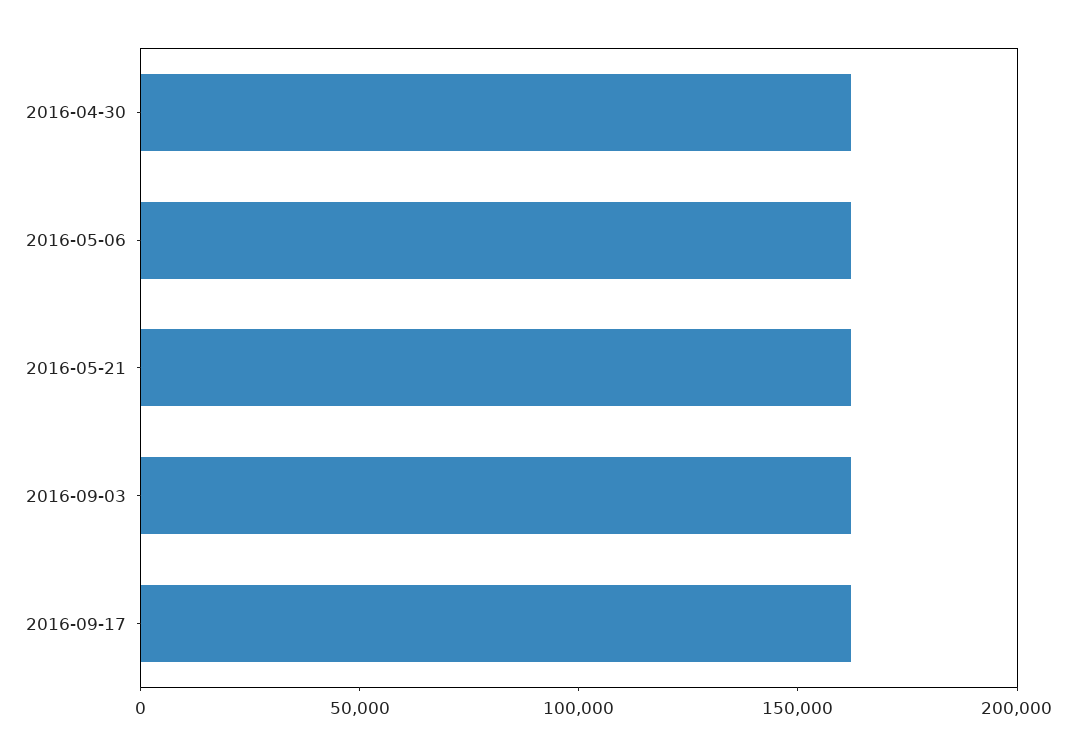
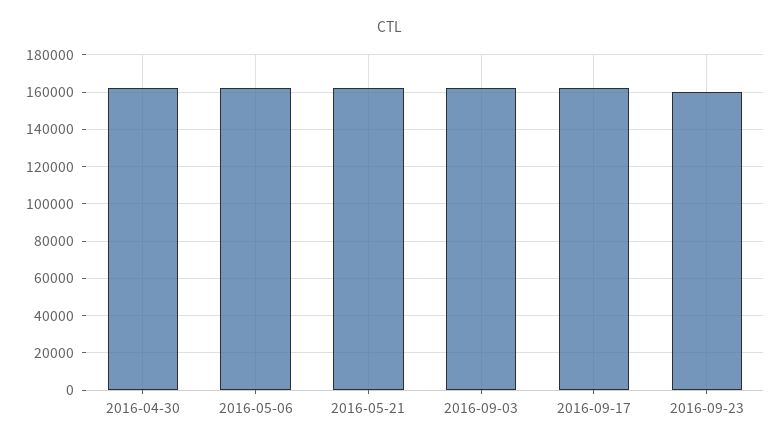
2016-09-23: none -> 160000

